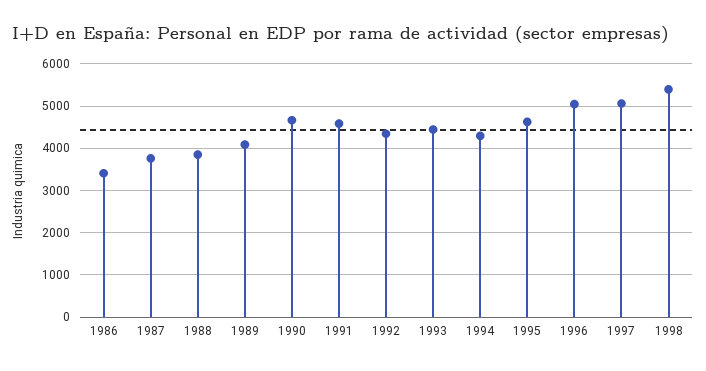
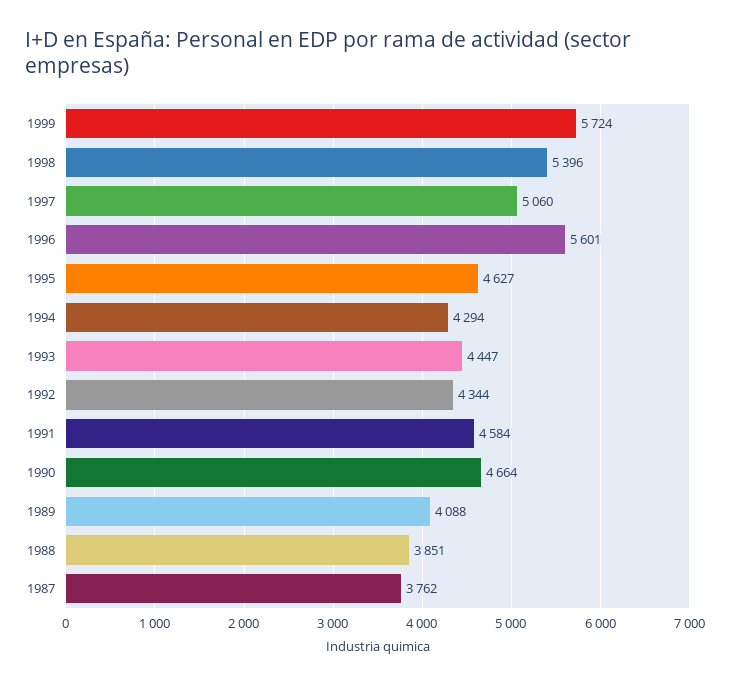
1986: 3400 -> none
1996: 5000 -> 5601
1999: none -> 5724

